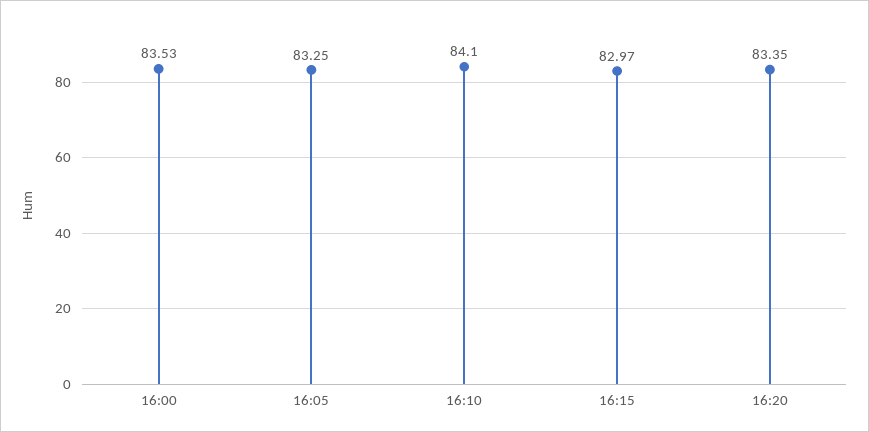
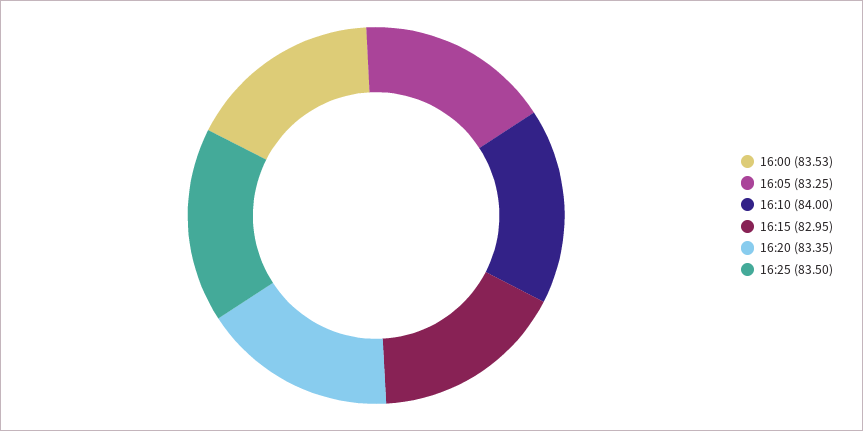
16:10: 84.1 -> 84
16:15: 82.97 -> 82.95
16:25: none -> 83.5

